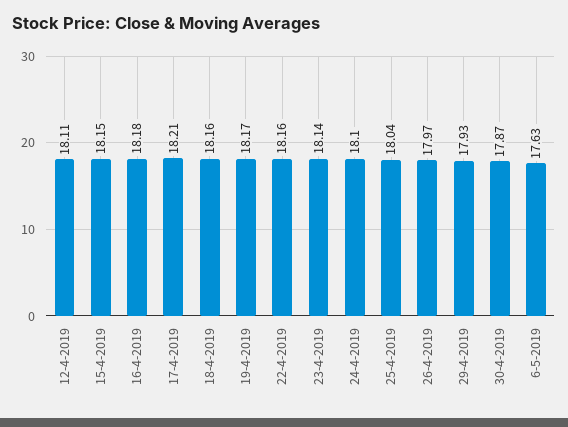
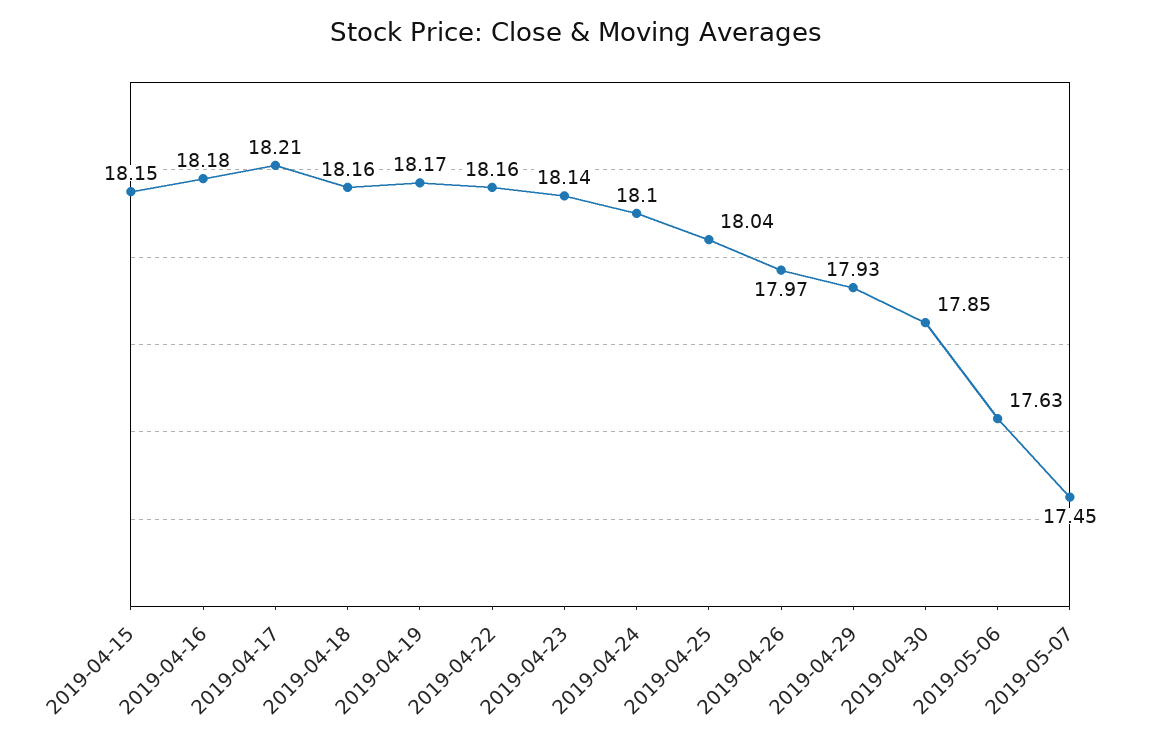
12-4-2019: 18.11 -> none
30-4-2019: 17.87 -> 17.85
2019-05-07: none -> 17.45

